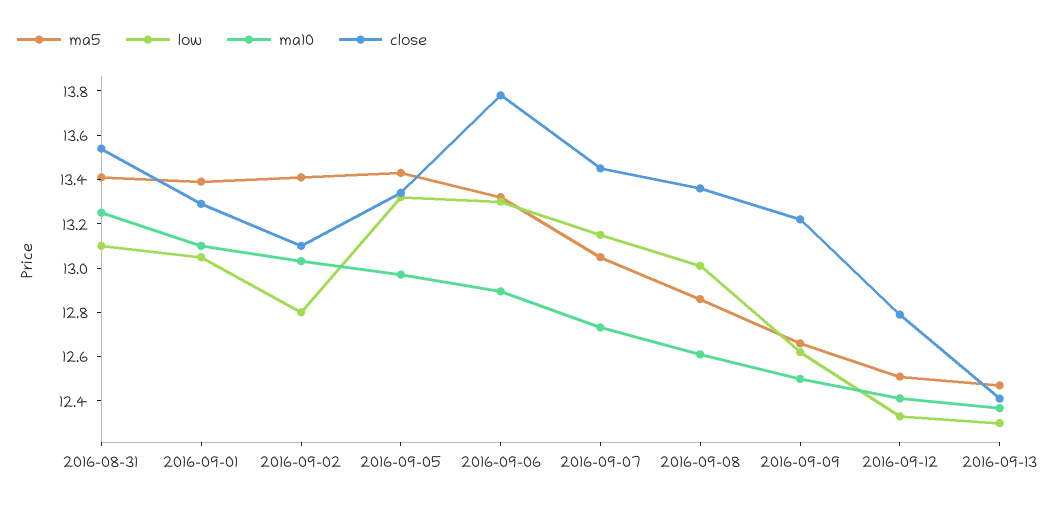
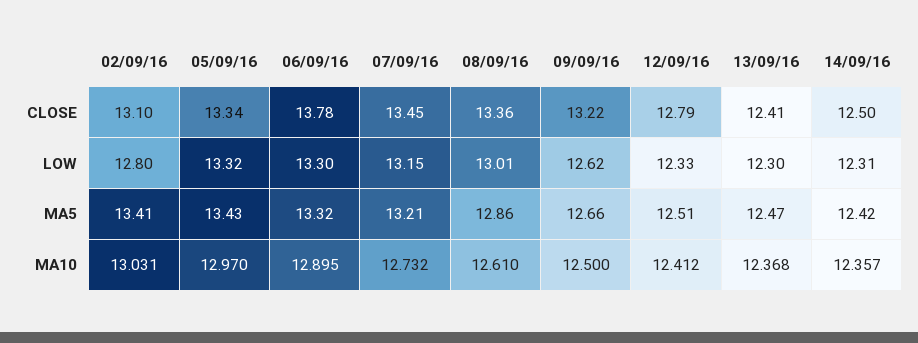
ma5, 2016-08-31: 13.4 -> none
low, 2016-08-31: 13.1 -> none
ma10, 2016-08-31: 13.25 -> none
close, 2016-08-31: 13.55 -> none
ma5, 2016-09-01: 13.4 -> none
low, 2016-09-01: 13.05 -> none
ma10, 2016-09-01: 13.1 -> none
close, 2016-09-01: 13.3 -> none
ma5, 2016-09-07: 13.05 -> 13.21
close, 14/09/16: none -> 12.5
low, 14/09/16: none -> 12.31
ma5, 14/09/16: none -> 12.42
ma10, 14/09/16: none -> 12.357

